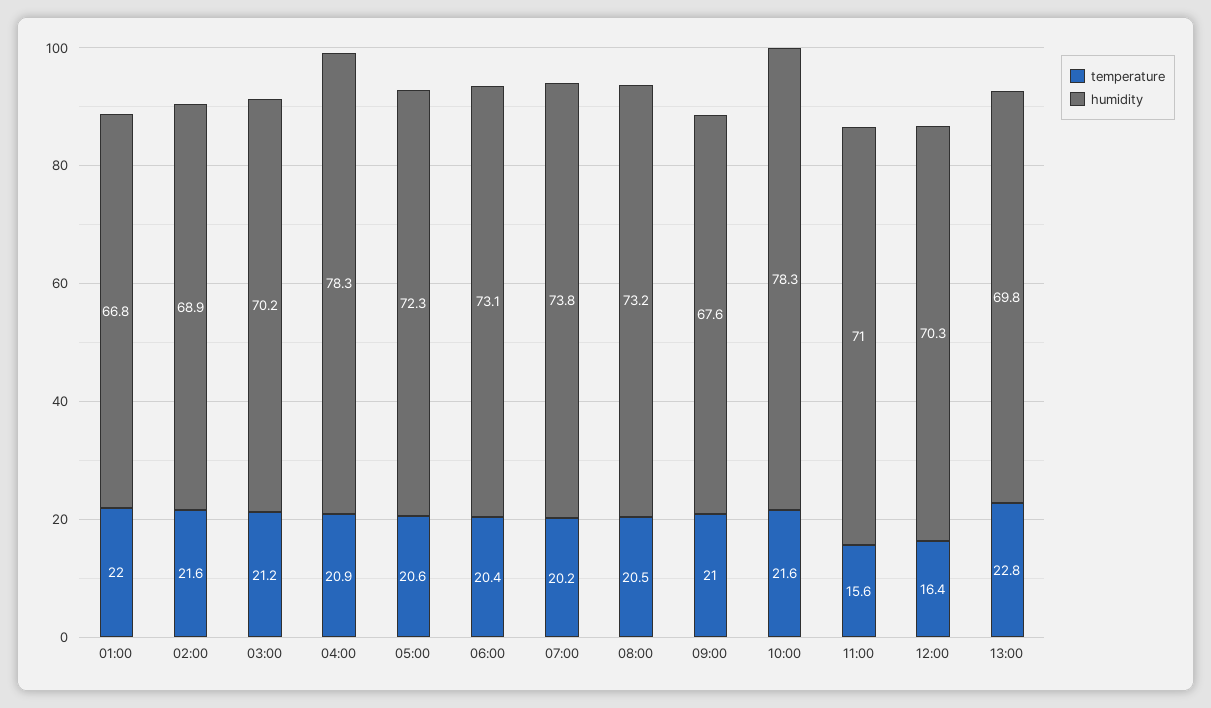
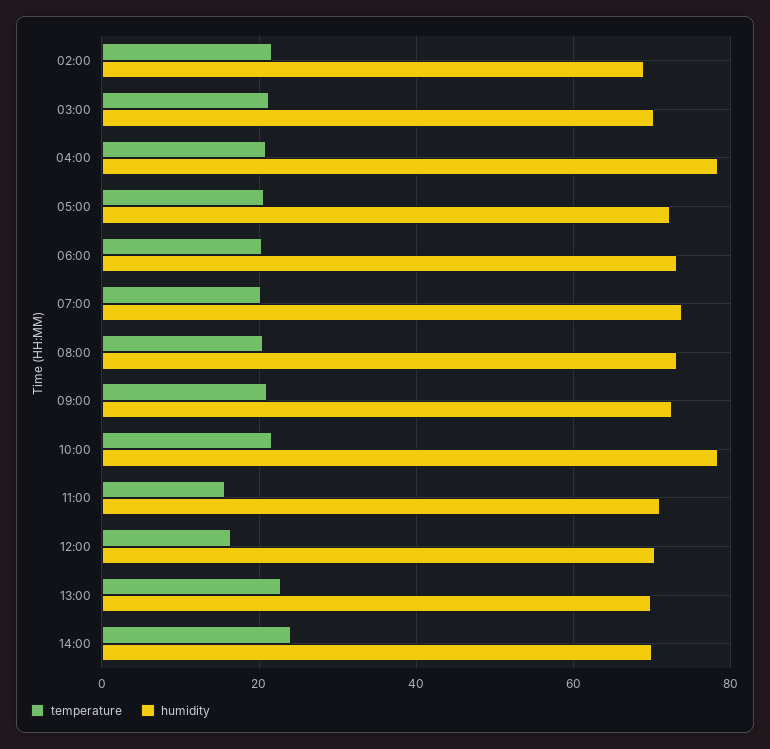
temperature, 01:00: 22 -> none
humidity, 01:00: 66.8 -> none
humidity, 09:00: 67.6 -> 72
temperature, 14:00: none -> 24
humidity, 14:00: none -> 70

